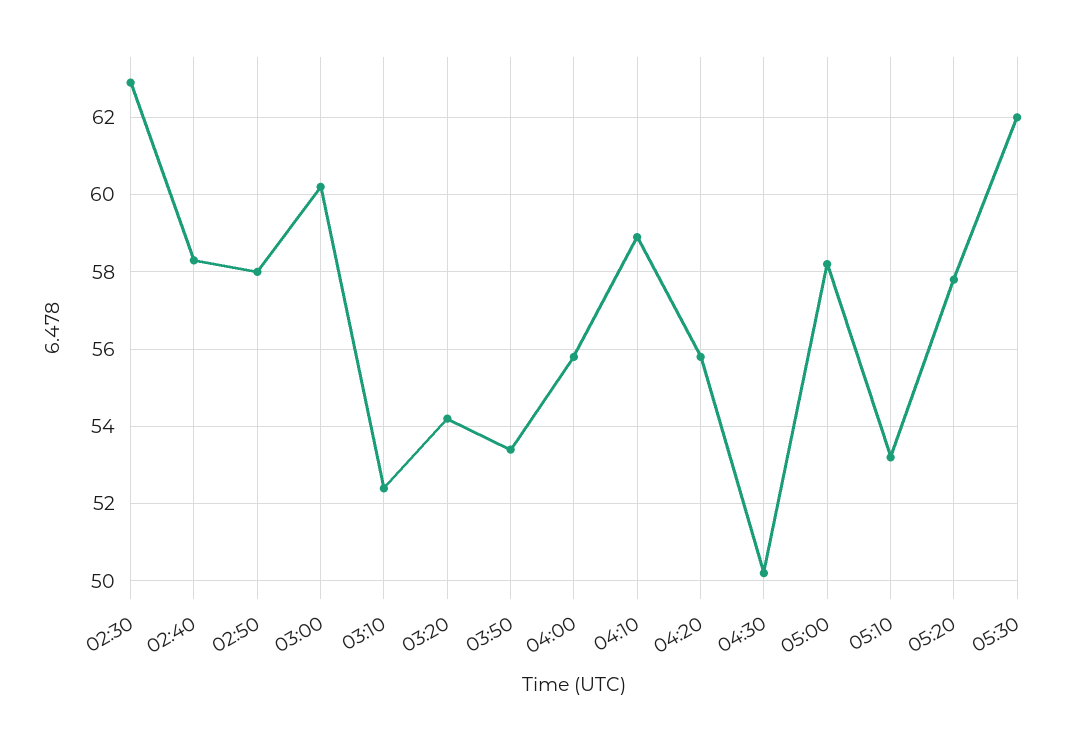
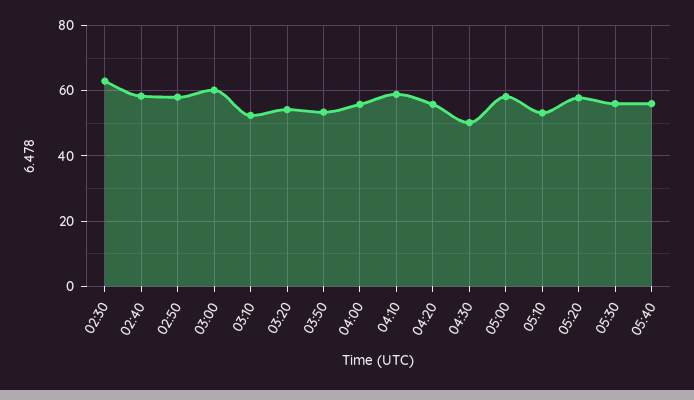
05:30: 62 -> 56
05:40: none -> 56

